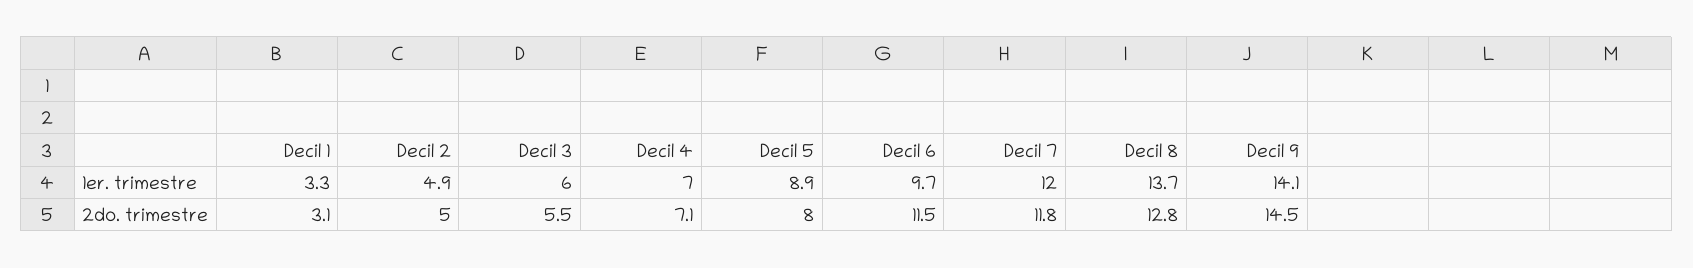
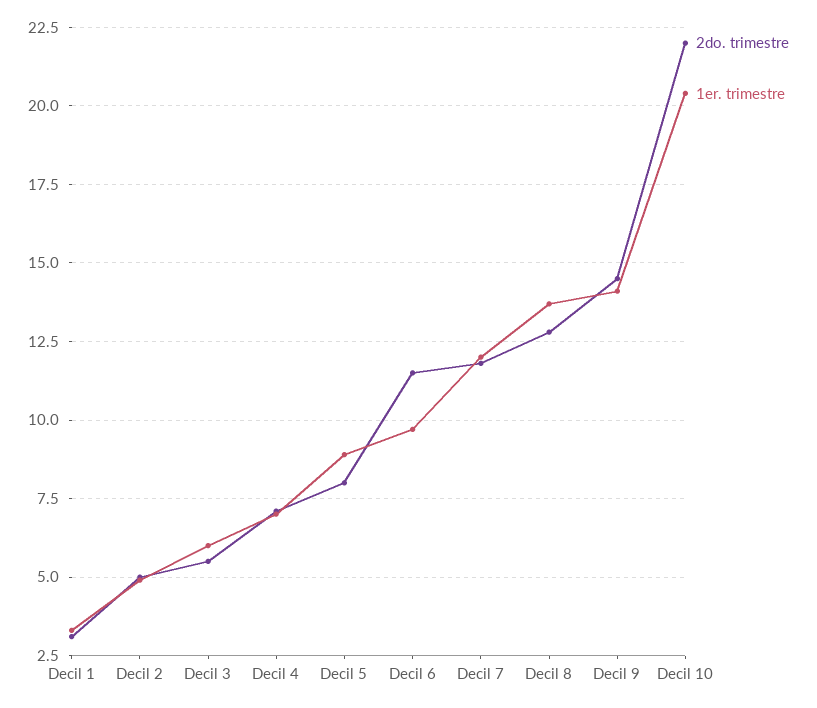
2do. trimestre, Decil 10: none -> 22
1er. trimestre, Decil 10: none -> 20.5

